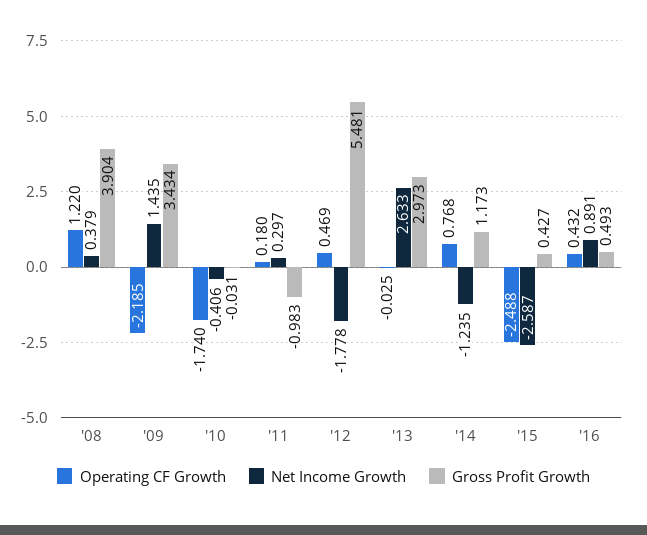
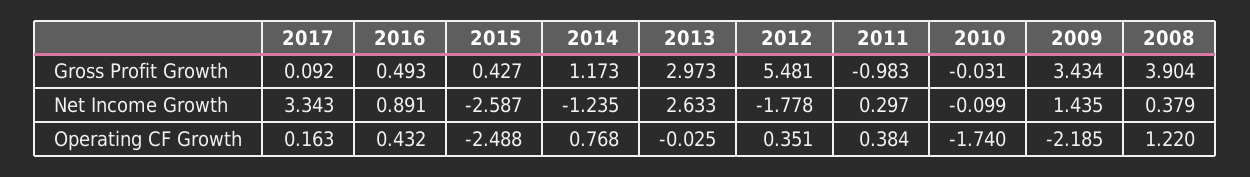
Net Income Growth, '10: -0.406 -> -0.099
Operating CF Growth, '11: 0.18 -> 0.384
Operating CF Growth, '12: 0.469 -> 0.351
Gross Profit Growth, 2017: none -> 0.092
Net Income Growth, 2017: none -> 3.343
Operating CF Growth, 2017: none -> 0.163

